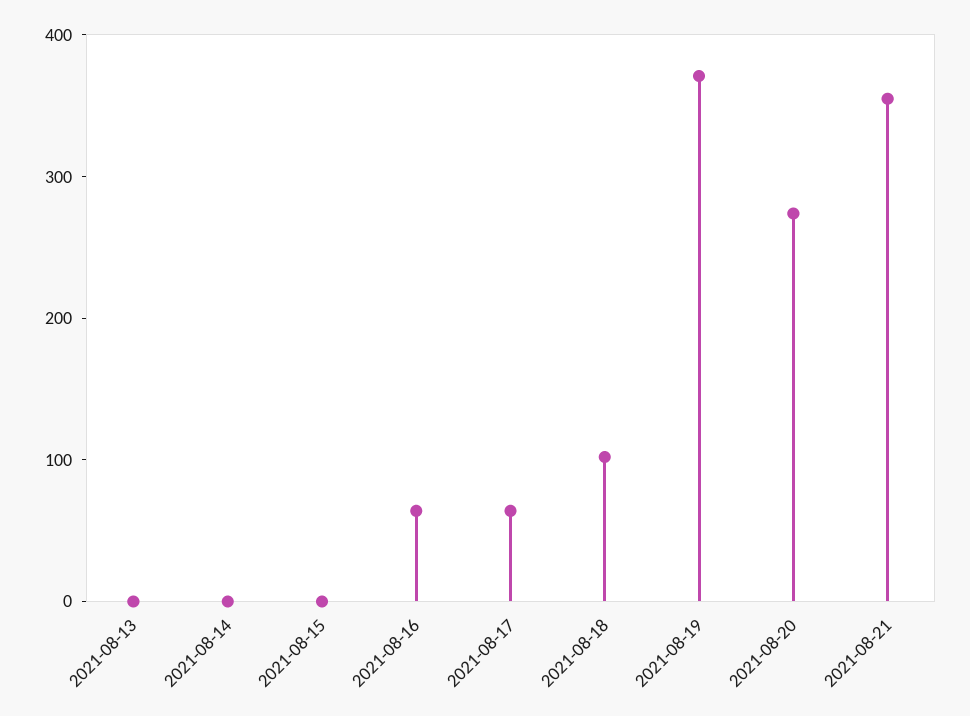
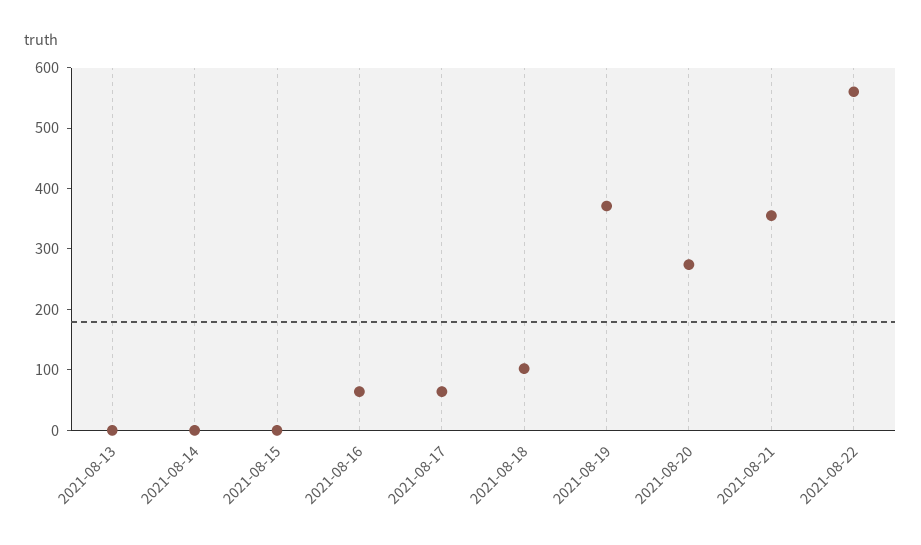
2021-08-22: none -> 560

